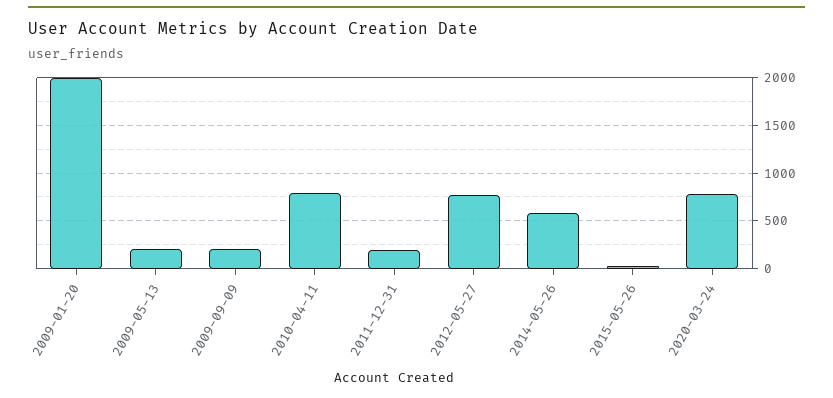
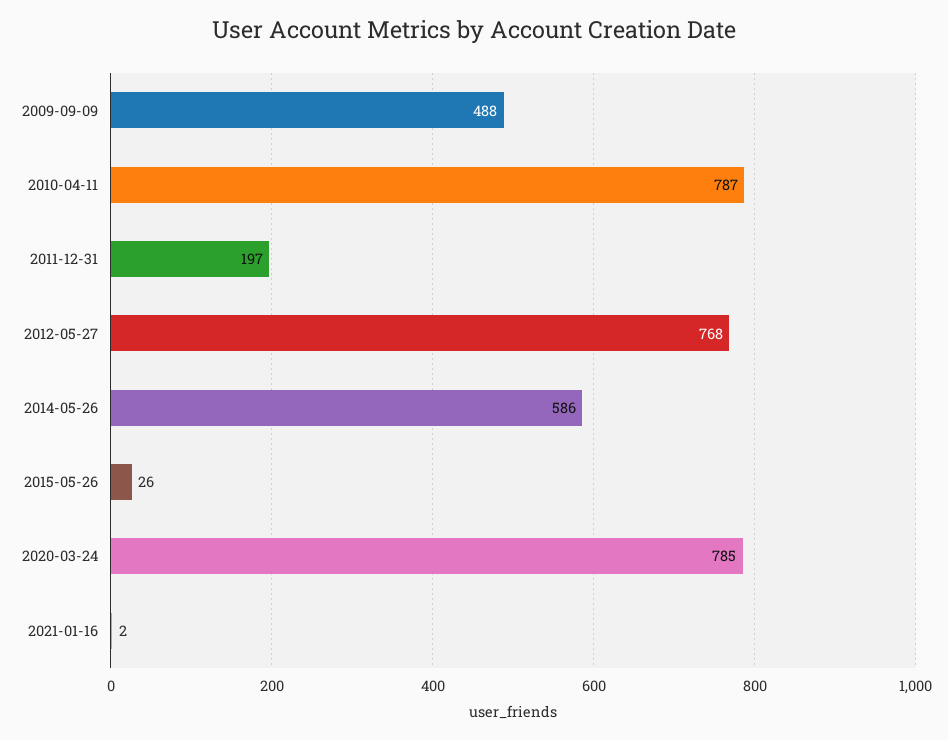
2009-01-20: 2000 -> none
2009-05-13: 200 -> none
2009-09-09: 200 -> 488
2021-01-16: none -> 2

